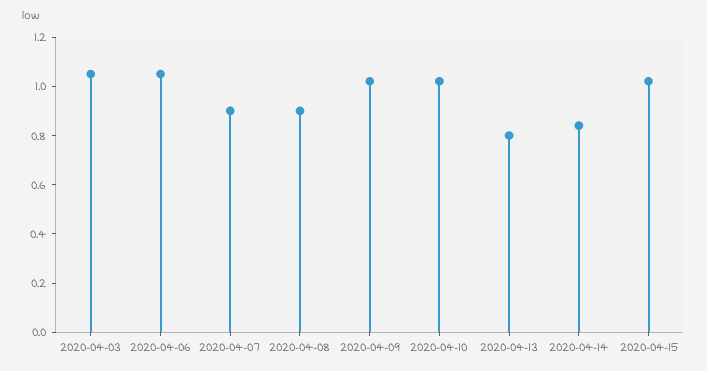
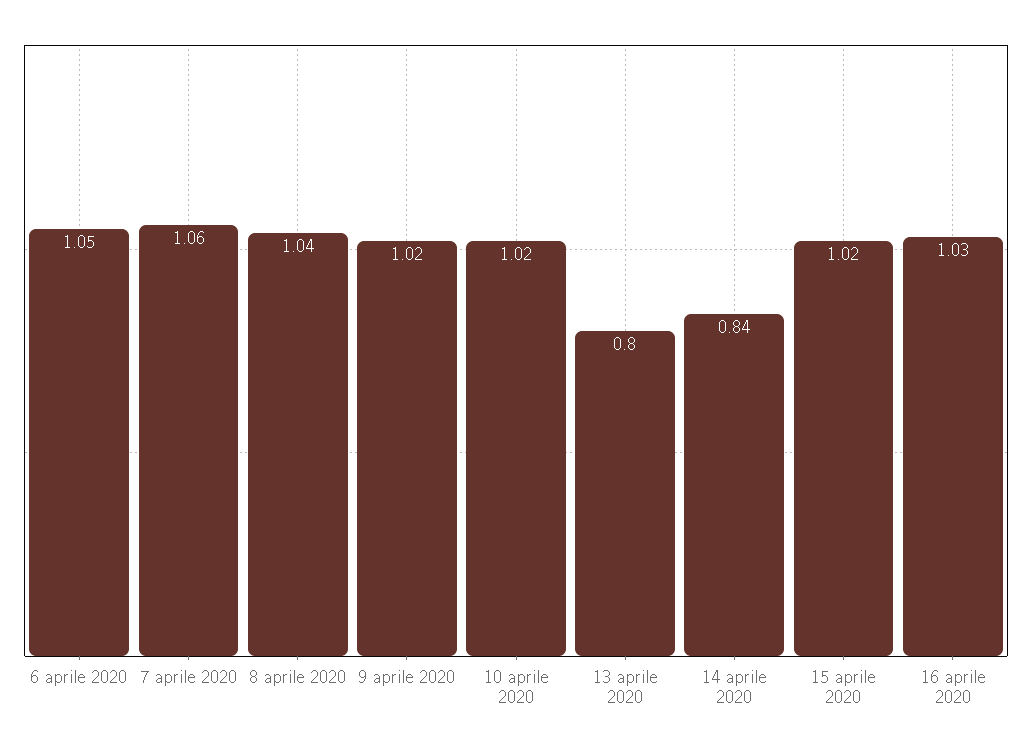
2020-04-03: 1.05 -> none
2020-04-07: 0.9 -> 1.06
2020-04-08: 0.9 -> 1.04
16 aprile 2020: none -> 1.03

